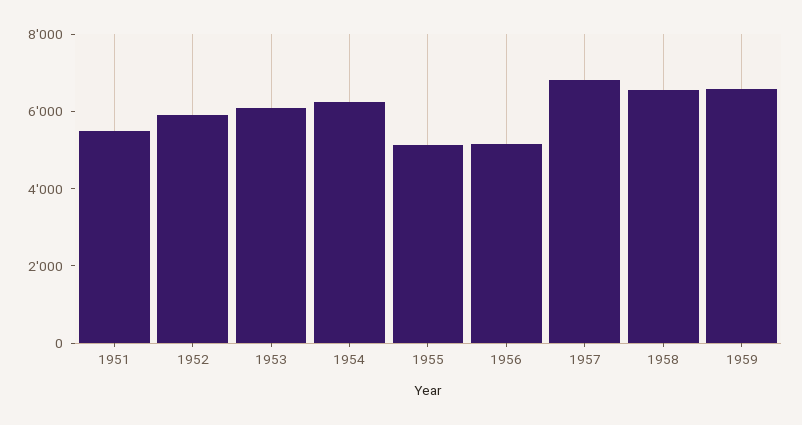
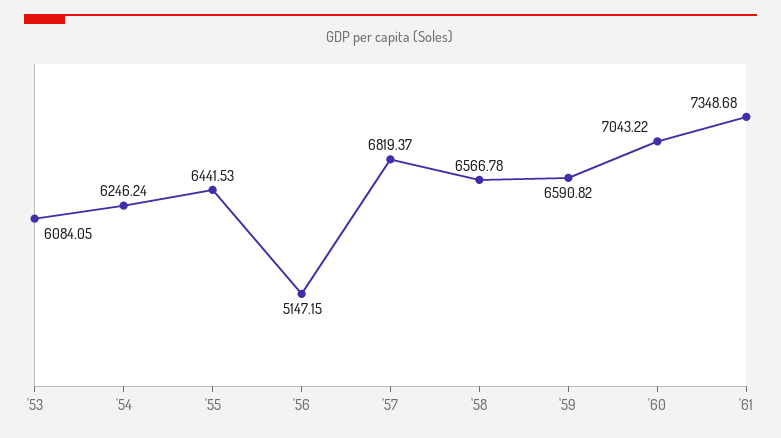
1951: 5500 -> none
1952: 6000 -> none
1955: 5000 -> 6441.53
'60: none -> 7043.22
'61: none -> 7348.68

